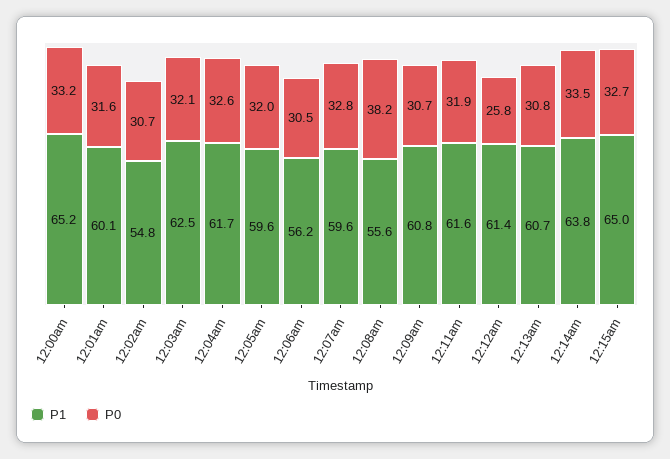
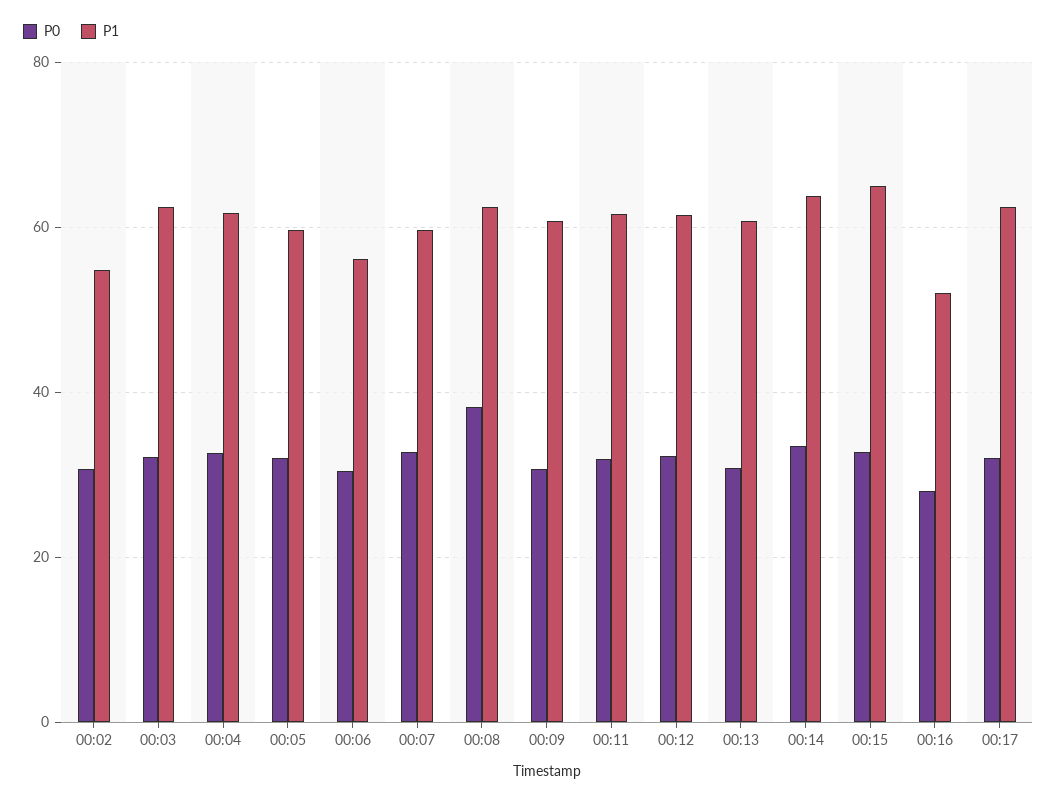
P1, 12:00am: 65.2 -> none
P0, 12:00am: 33.2 -> none
P1, 12:01am: 60.1 -> none
P0, 12:01am: 31.6 -> none
P1, 12:08am: 55.6 -> 62
P0, 12:12am: 25.8 -> 32
P0, 00:16: none -> 28
P1, 00:16: none -> 52
P0, 00:17: none -> 32
P1, 00:17: none -> 62

